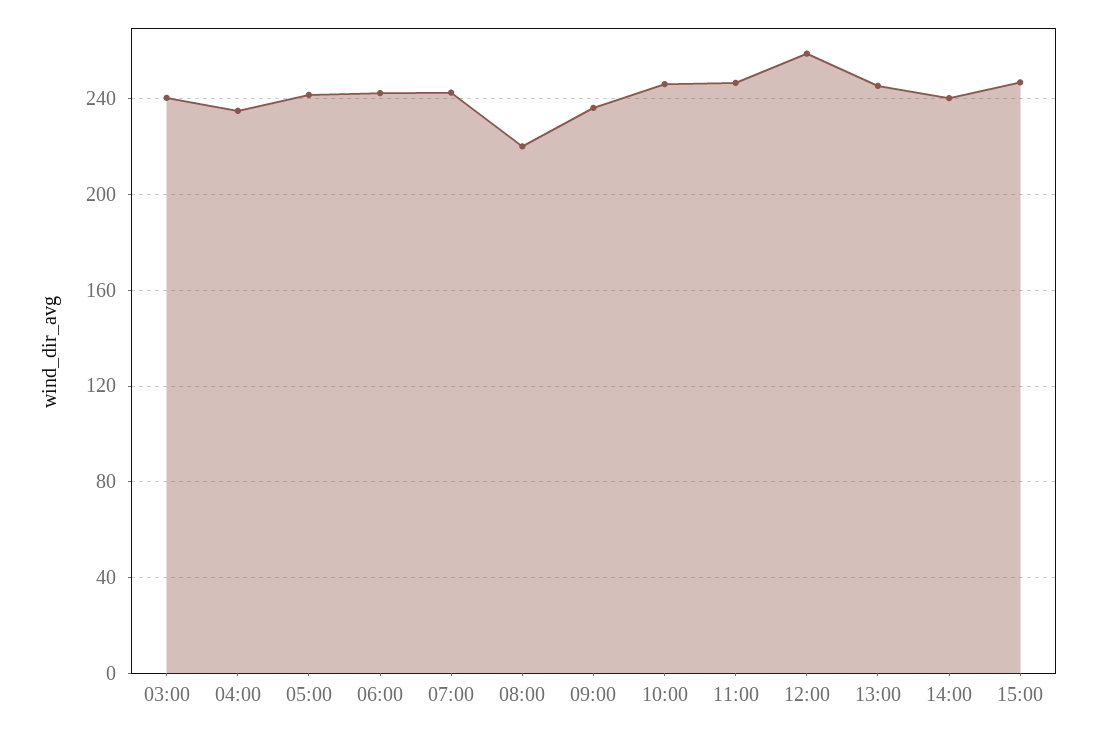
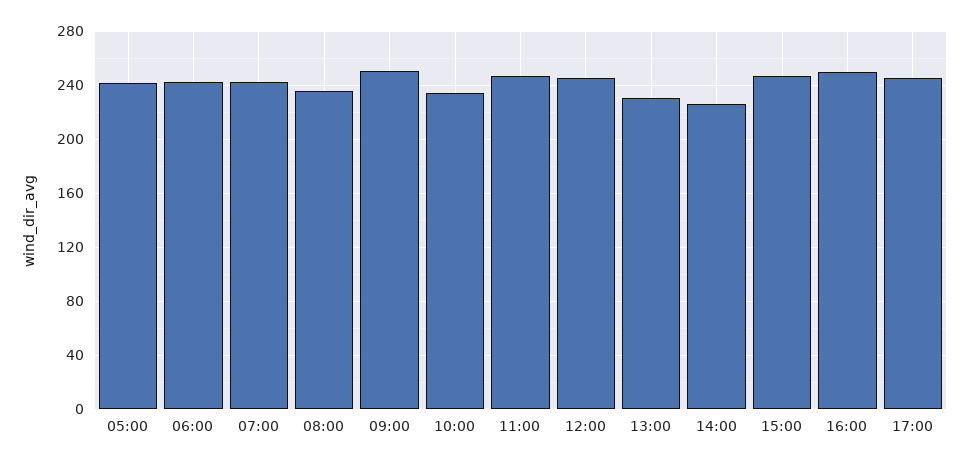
03:00: 240 -> none
04:00: 235 -> none
08:00: 220 -> 235
09:00: 235 -> 250
10:00: 245 -> 235
12:00: 260 -> 245
13:00: 245 -> 230
14:00: 240 -> 225
16:00: none -> 250
17:00: none -> 245

